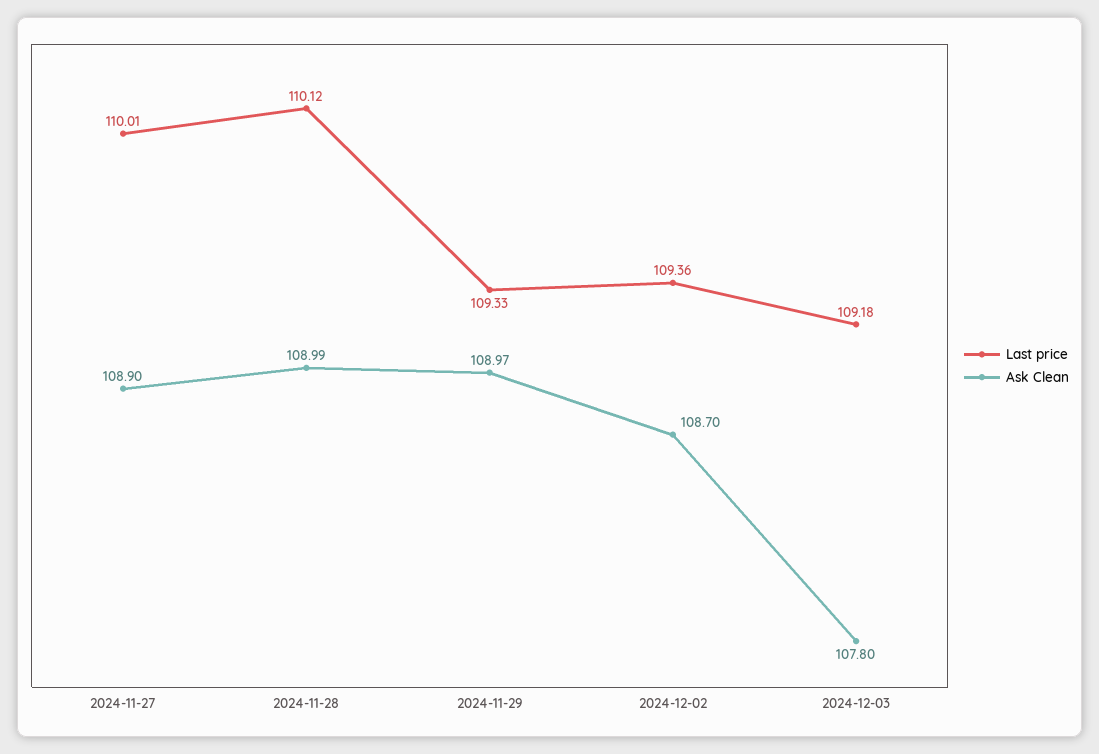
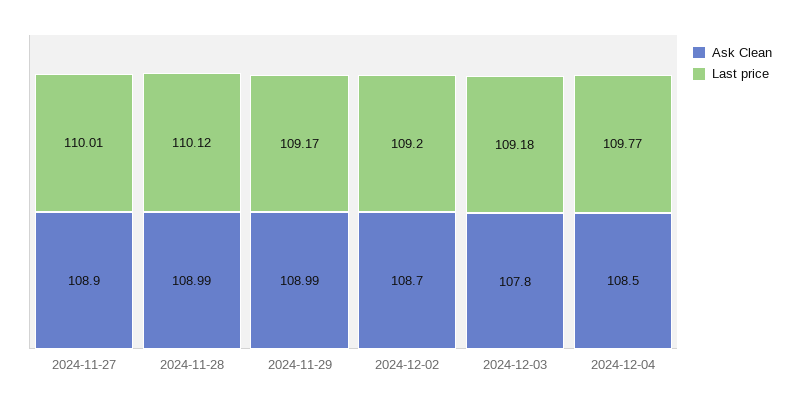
Last price, 2024-11-29: 109.33 -> 109.17
Ask Clean, 2024-11-29: 108.97 -> 108.99
Last price, 2024-12-02: 109.36 -> 109.2
Ask Clean, 2024-12-04: none -> 108.5
Last price, 2024-12-04: none -> 109.77

